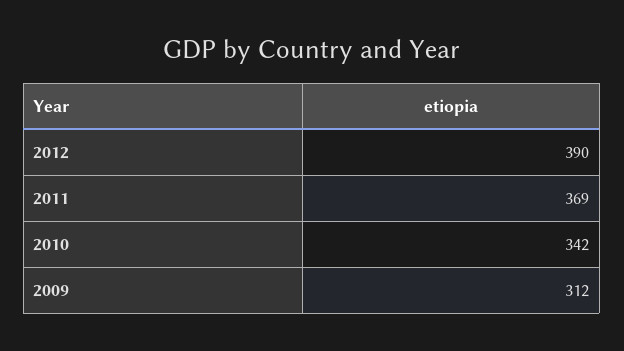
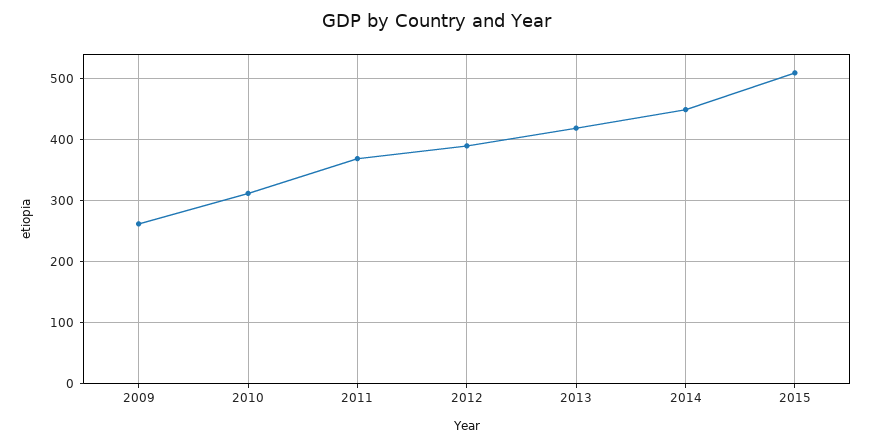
2010: 342 -> 310
2009: 312 -> 260
2013: none -> 420
2014: none -> 450
2015: none -> 510

